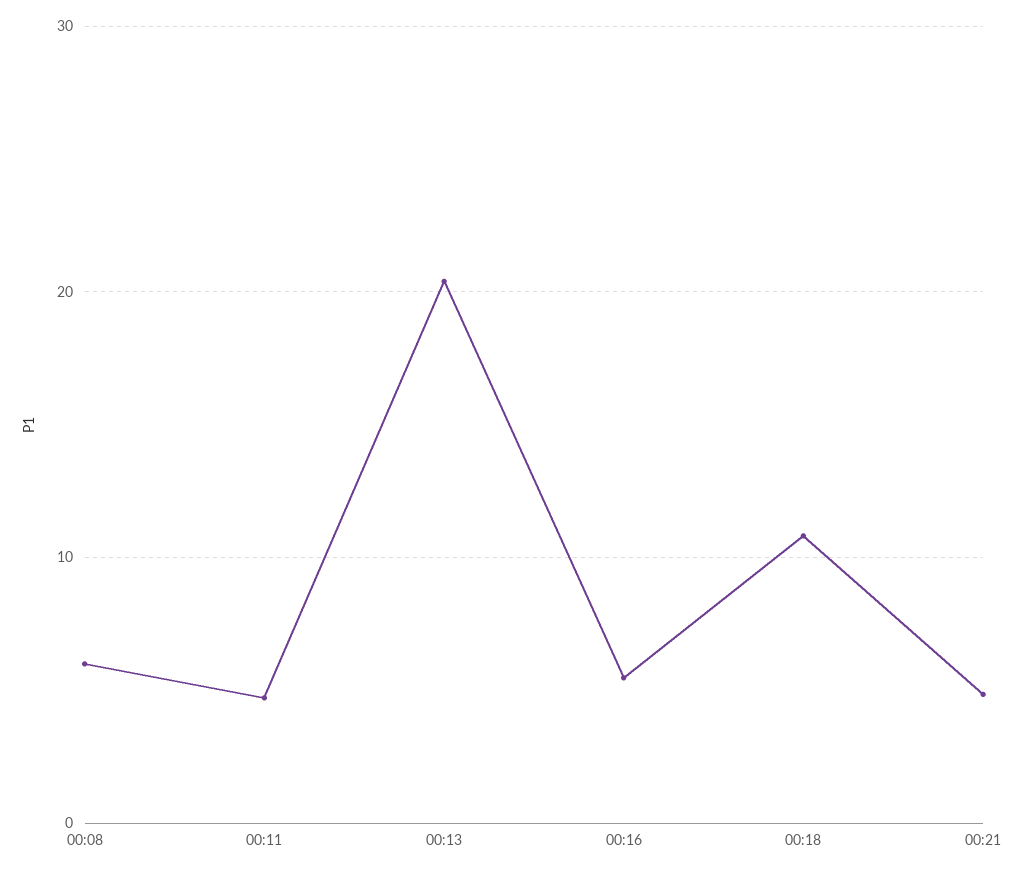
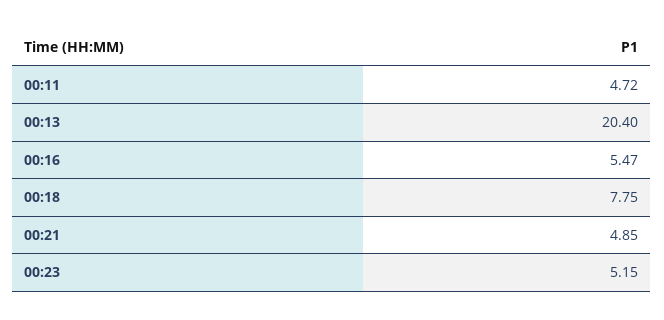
00:08: 6 -> none
00:18: 11 -> 7.75
00:23: none -> 5.15

